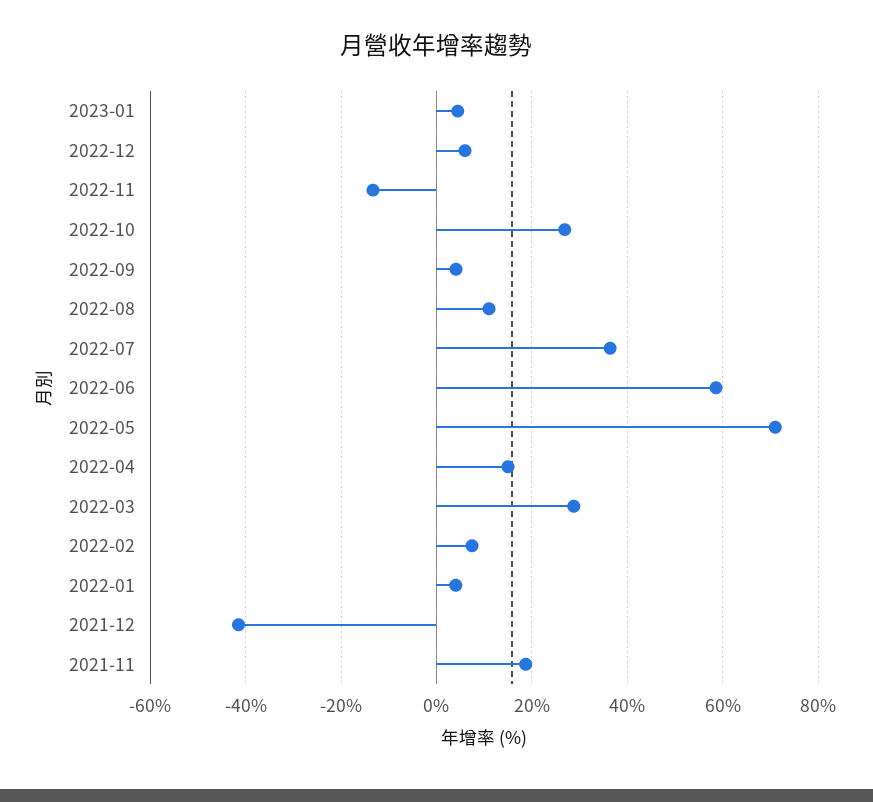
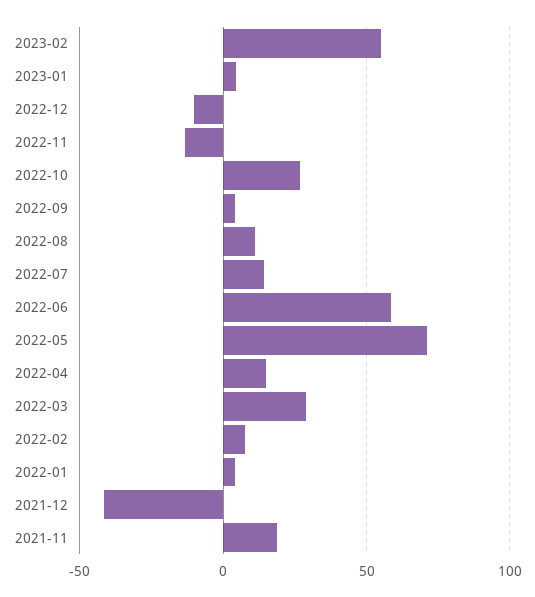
2022-12: 6 -> -10
2022-07: 36 -> 15
2023-02: none -> 55

